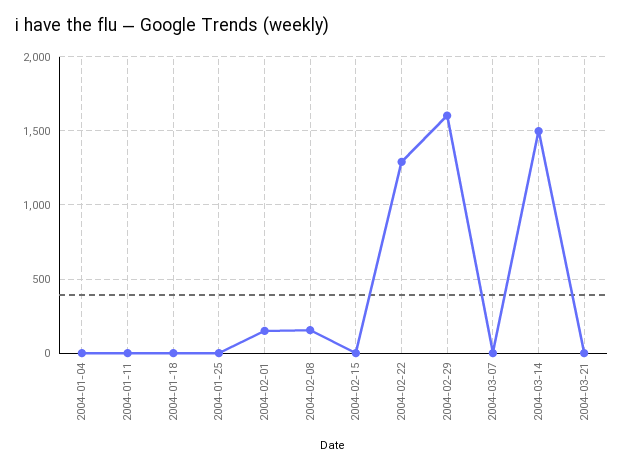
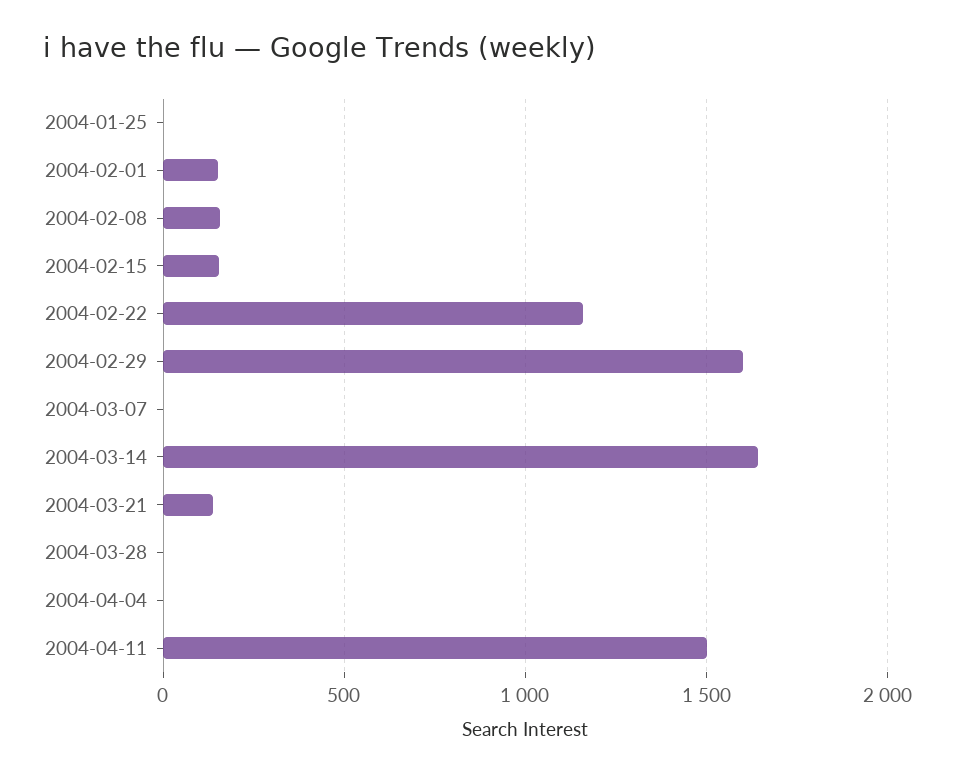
2004-01-04: 0 -> none
2004-01-11: 0 -> none
2004-01-18: 0 -> none
2004-02-15: 0 -> 150
2004-02-22: 1300 -> 1150
2004-03-14: 1500 -> 1650
2004-03-21: 0 -> 150
2004-03-28: none -> 0
2004-04-04: none -> 0
2004-04-11: none -> 1500

